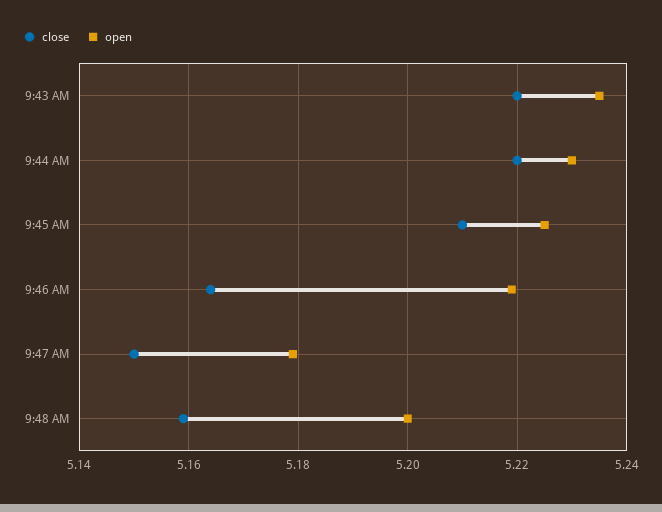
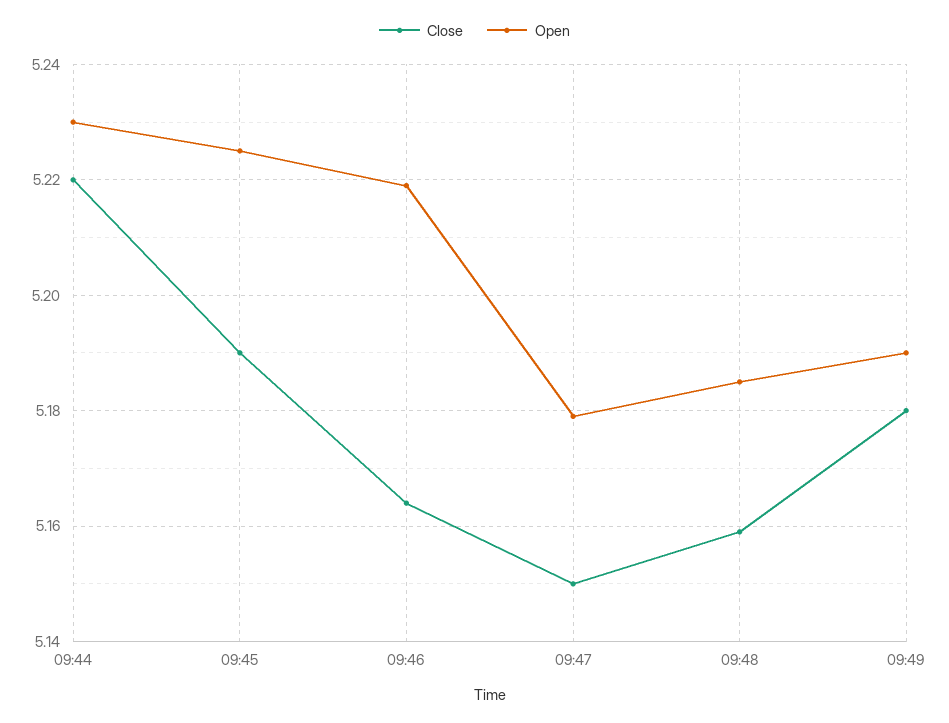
close, 9:43 AM: 5.22 -> none
open, 9:43 AM: 5.235 -> none
close, 9:45 AM: 5.21 -> 5.19
open, 9:48 AM: 5.2 -> 5.185
close, 09:49: none -> 5.18
open, 09:49: none -> 5.19

